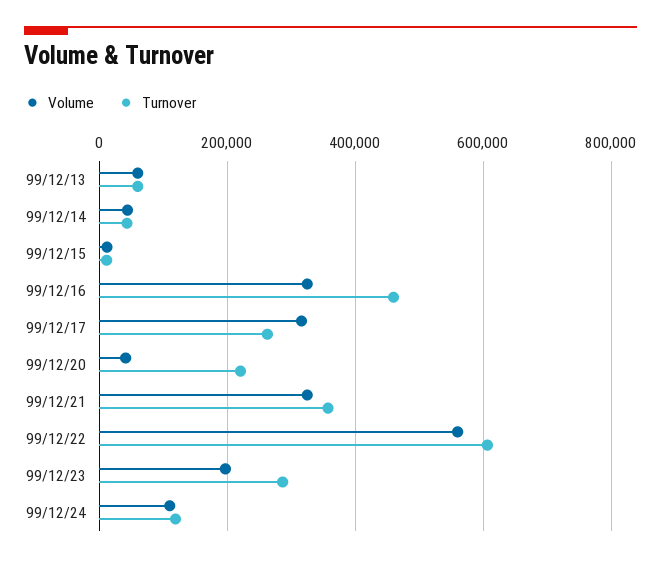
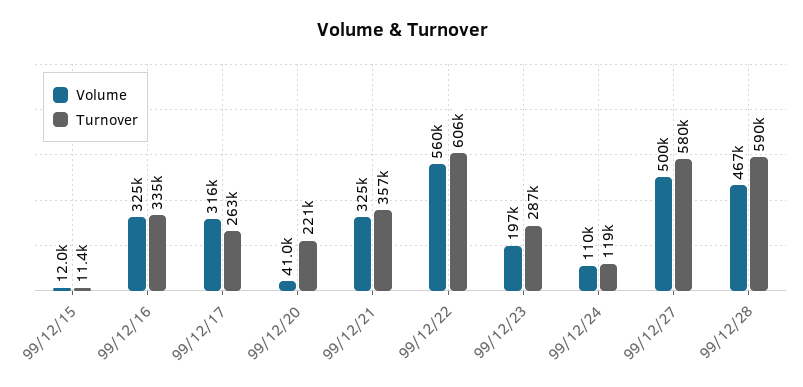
Volume, 99/12/13: 60000 -> none
Turnover, 99/12/13: 60000 -> none
Volume, 99/12/14: 40000 -> none
Turnover, 99/12/14: 40000 -> none
Turnover, 99/12/16: 460000 -> 335000
Volume, 99/12/27: none -> 500000
Turnover, 99/12/27: none -> 580000
Volume, 99/12/28: none -> 467000
Turnover, 99/12/28: none -> 590000

